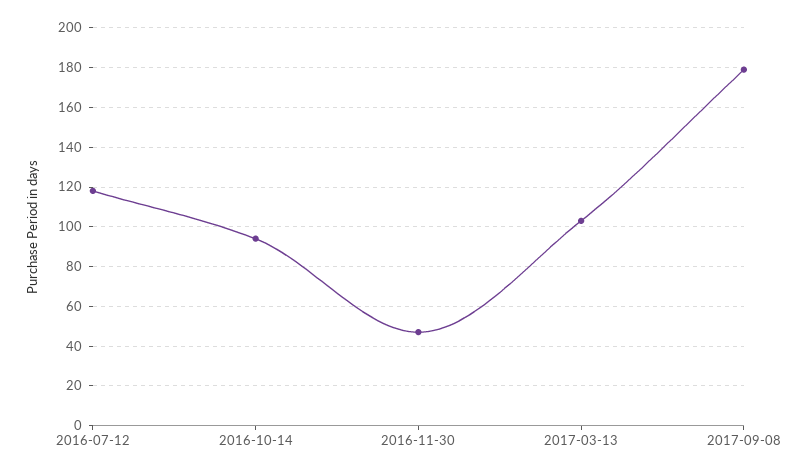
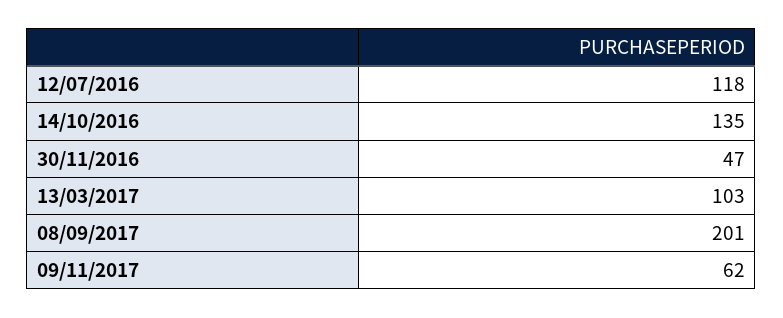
2016-10-14: 95 -> 135
2017-09-08: 180 -> 201
09/11/2017: none -> 62

